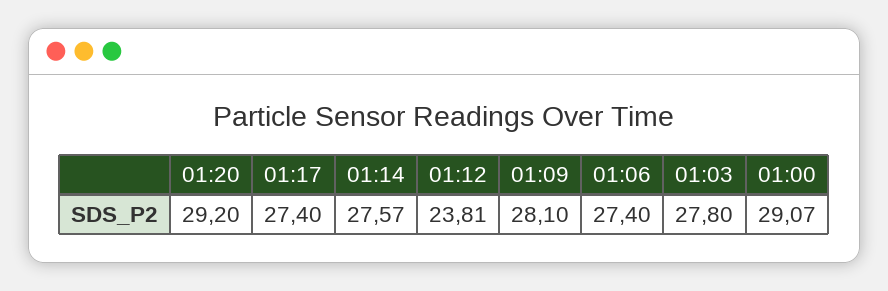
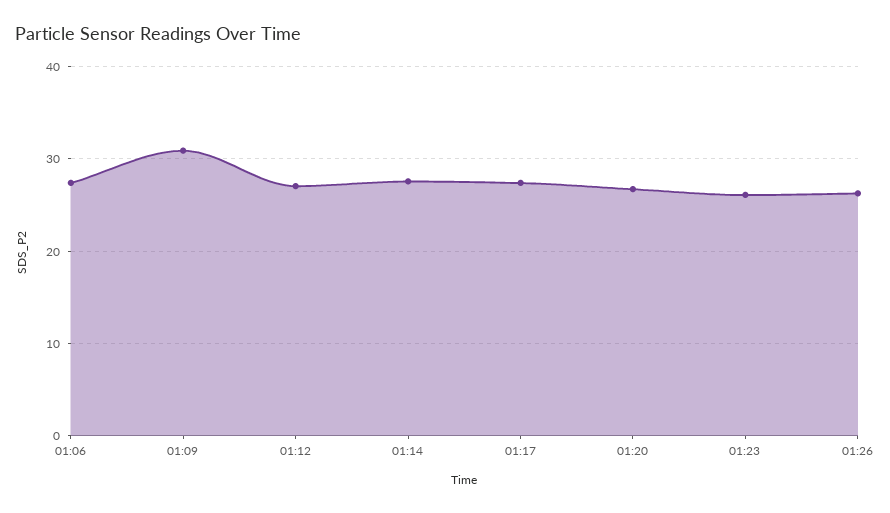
01:20: 29.2 -> 27
01:12: 23.81 -> 27
01:09: 28.1 -> 31
01:03: 27.8 -> none
01:00: 29.07 -> none
01:23: none -> 26
01:26: none -> 26

